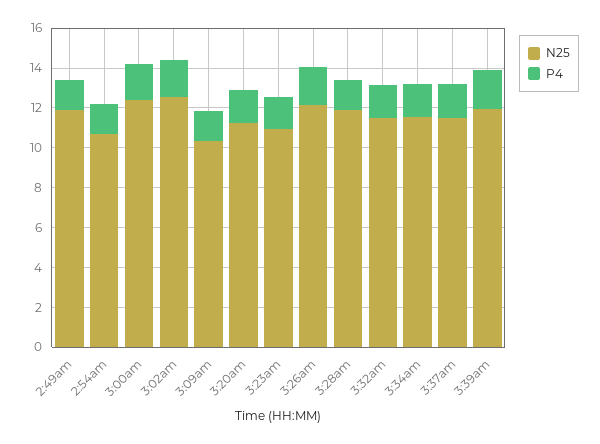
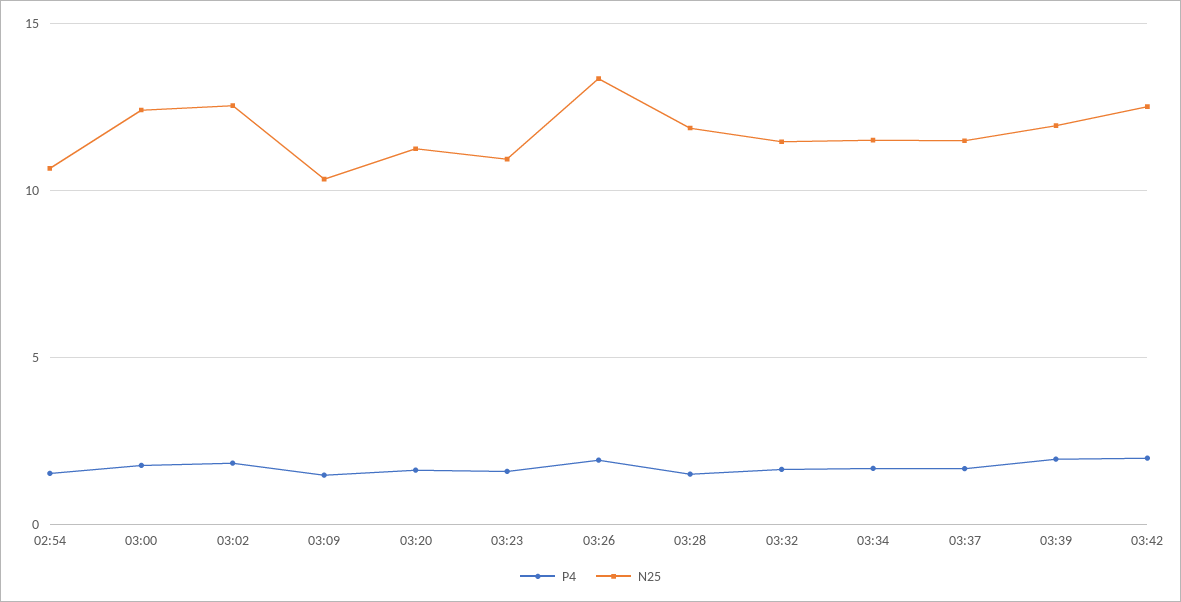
N25, 2:49am: 12 -> none
P4, 2:49am: 1.5 -> none
N25, 3:26am: 12 -> 13.5
P4, 03:42: none -> 2
N25, 03:42: none -> 12.5

